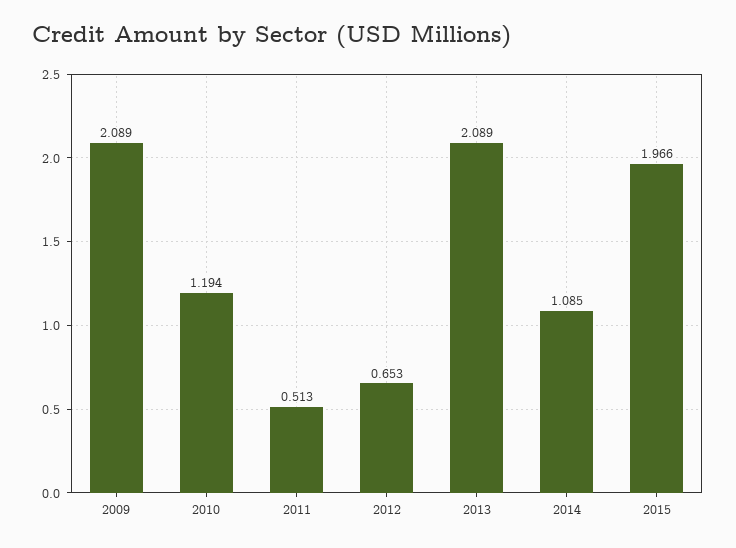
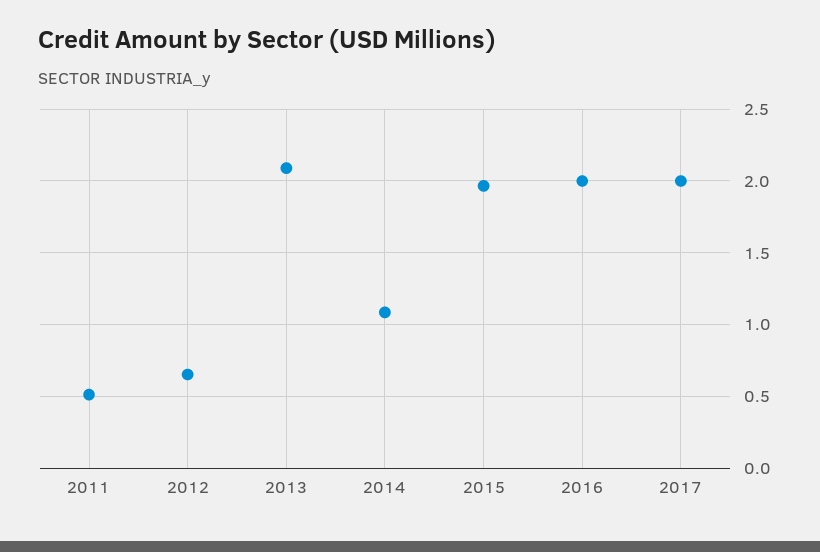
2009: 2.089 -> none
2010: 1.194 -> none
2016: none -> 2
2017: none -> 2

